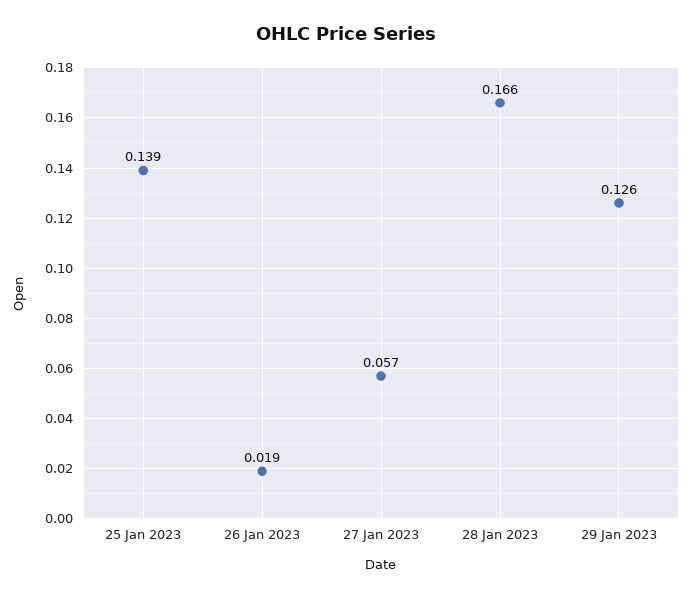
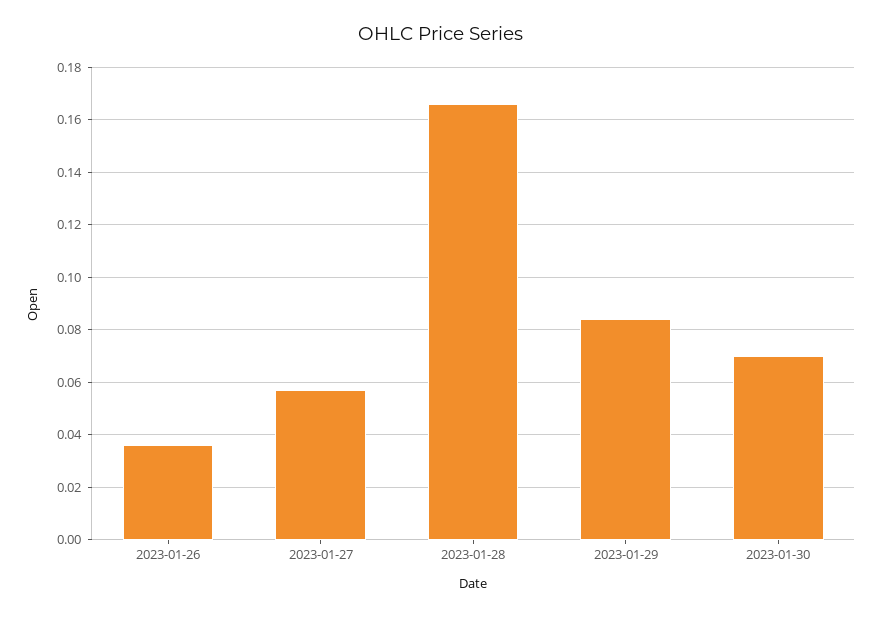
25 Jan 2023: 0.139 -> none
26 Jan 2023: 0.019 -> 0.035
29 Jan 2023: 0.126 -> 0.085
2023-01-30: none -> 0.07

